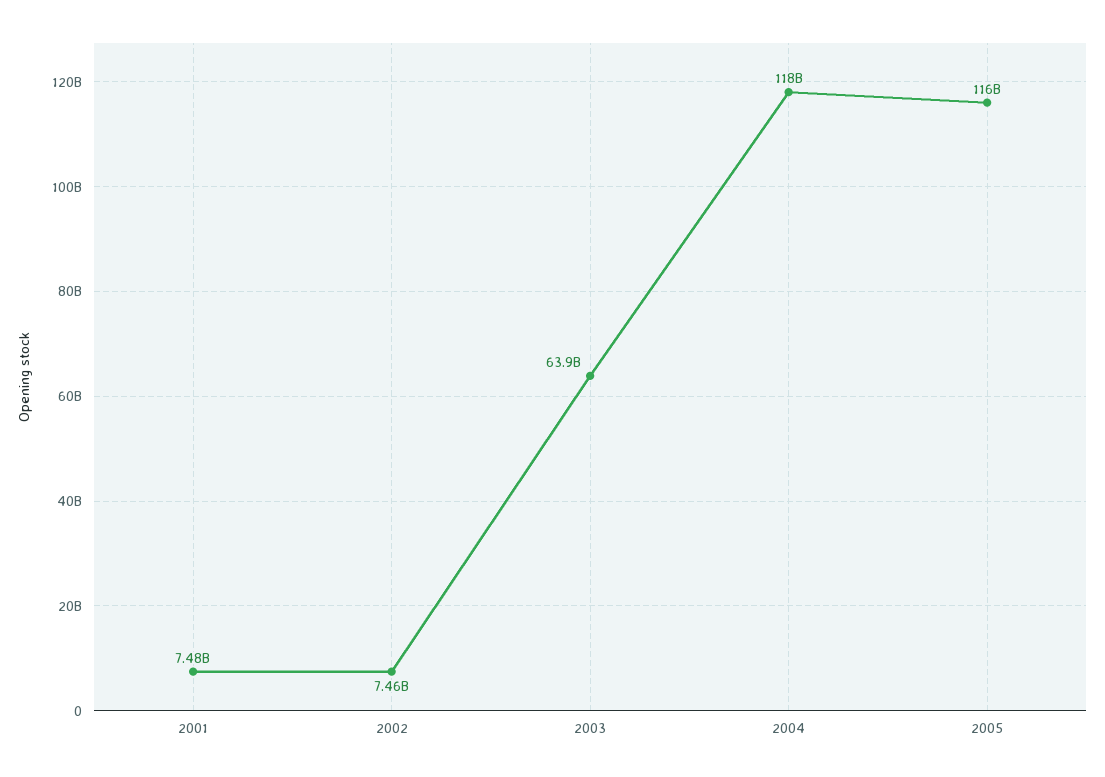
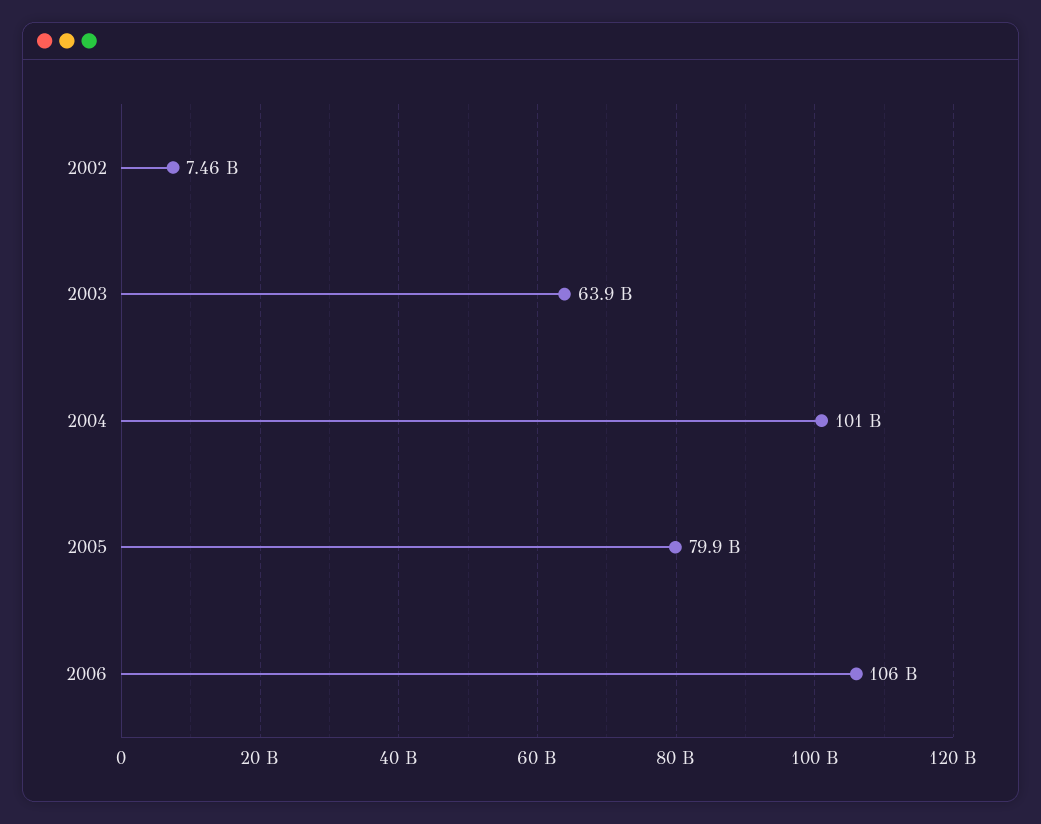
2001: 7480000000 -> none
2004: 118000000000 -> 101000000000
2005: 116000000000 -> 79900000000
2006: none -> 106000000000

